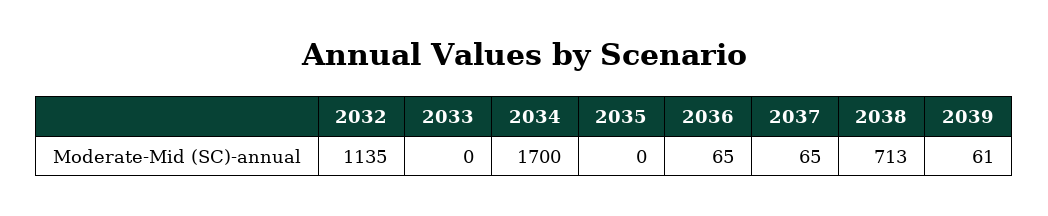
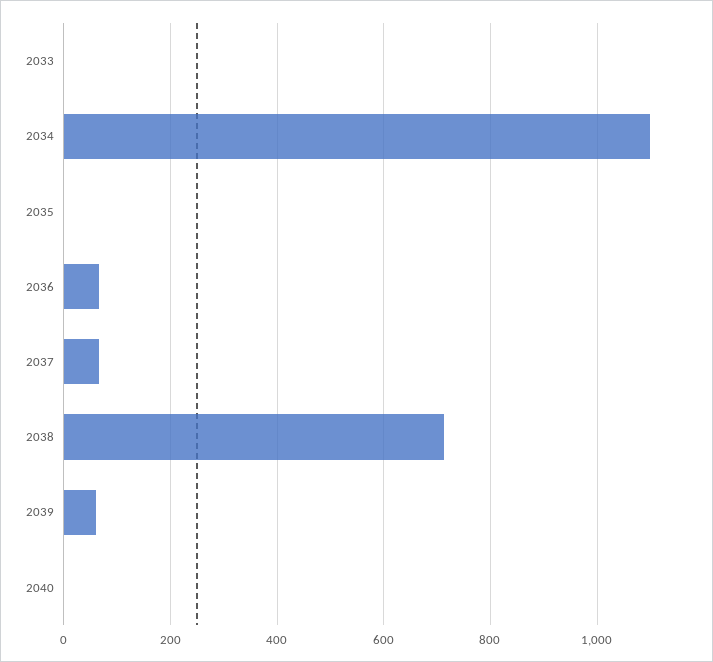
2032: 1135 -> none
2034: 1700 -> 1100
2040: none -> 0

